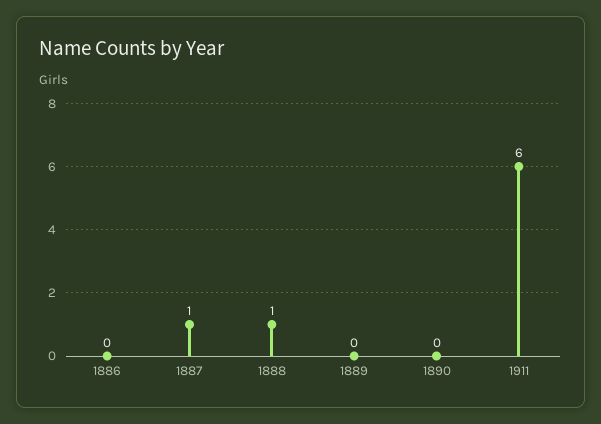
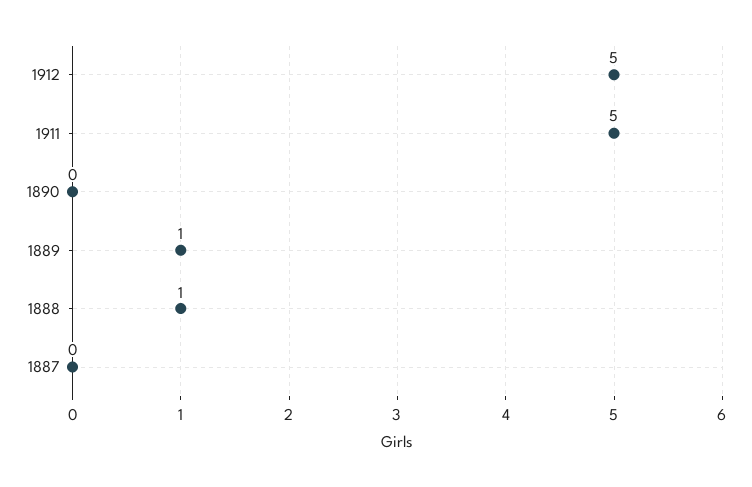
1886: 0 -> none
1887: 1 -> 0
1889: 0 -> 1
1911: 6 -> 5
1912: none -> 5

